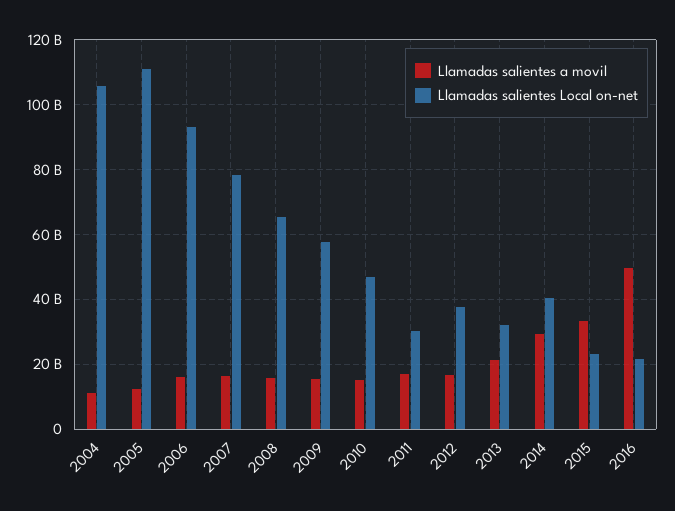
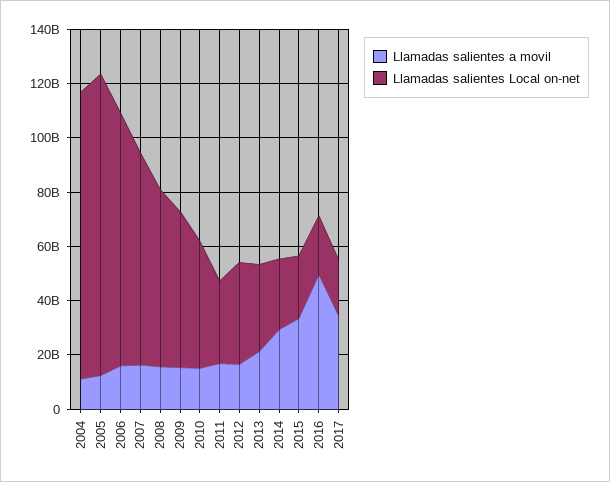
Llamadas salientes Local on-net, 2014: 40000000000 -> 25000000000
Llamadas salientes a movil, 2017: none -> 35000000000
Llamadas salientes Local on-net, 2017: none -> 20000000000

